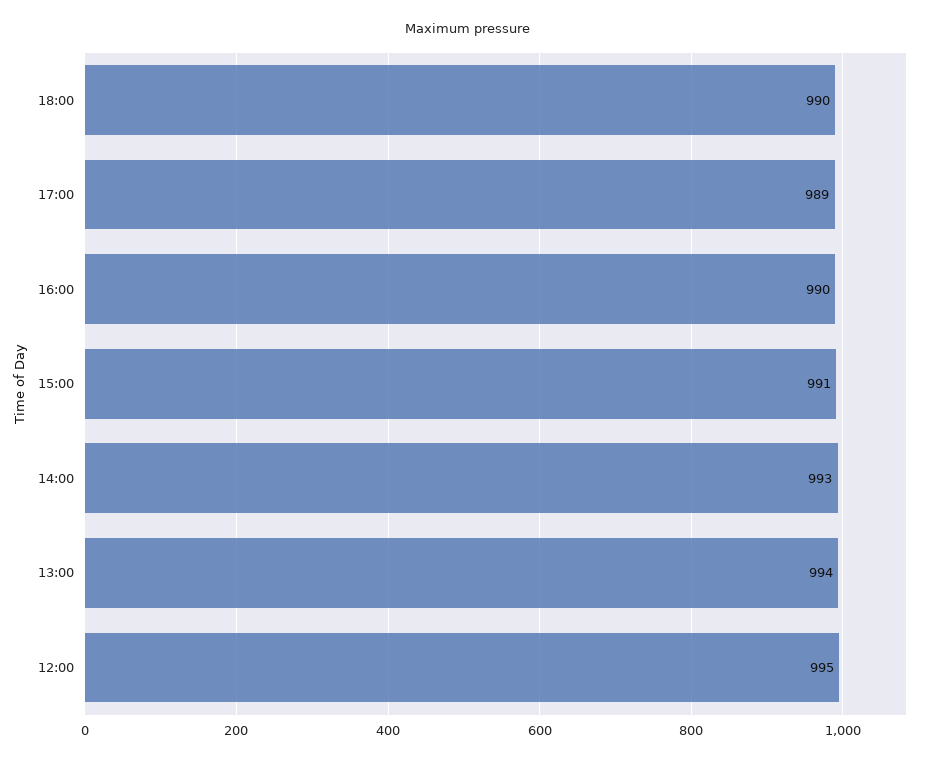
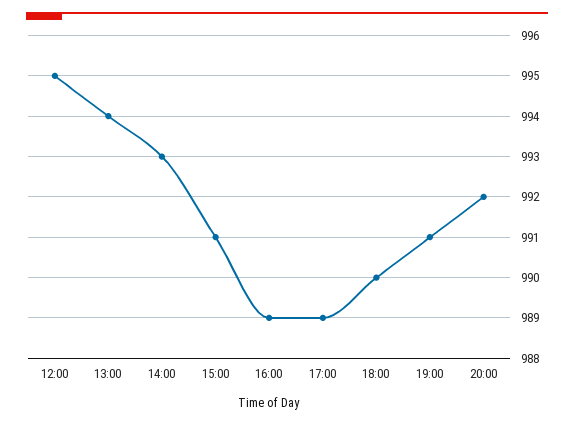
16:00: 990 -> 989
19:00: none -> 991
20:00: none -> 992

